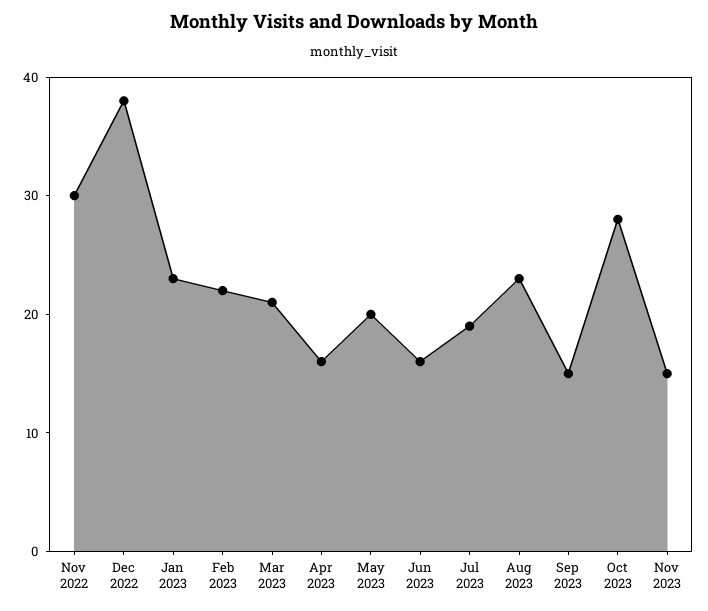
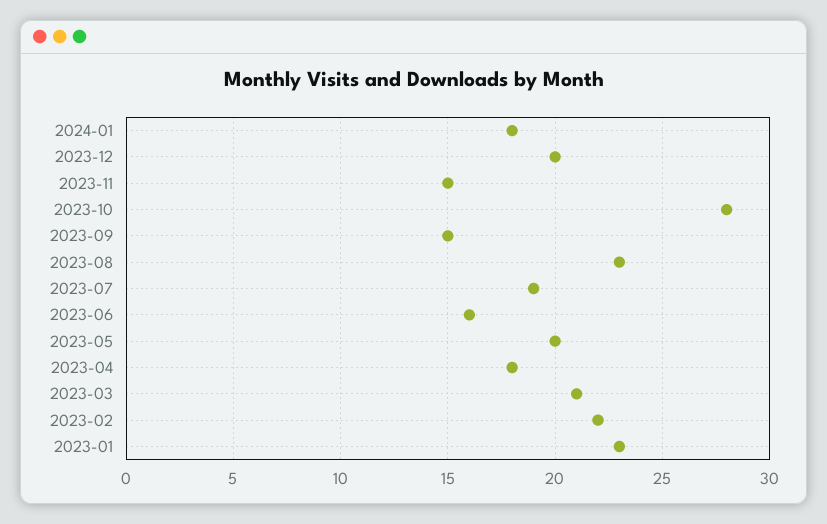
Nov 2022: 30 -> none
Dec 2022: 38 -> none
Apr 2023: 16 -> 18
2024-01: none -> 18
2023-12: none -> 20

